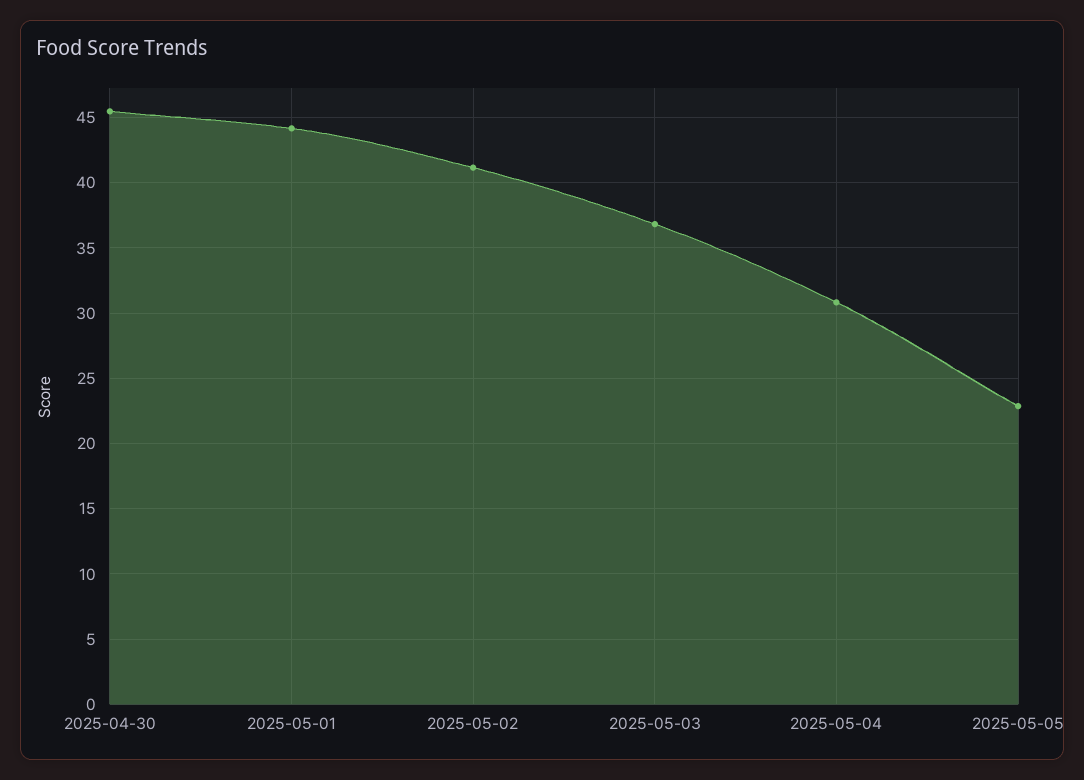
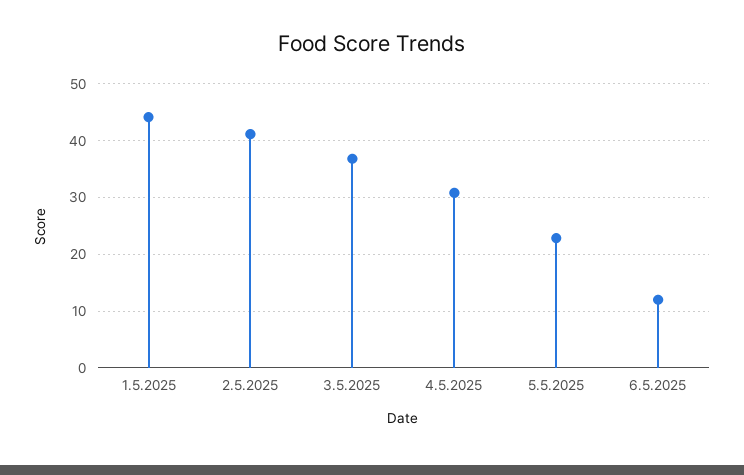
2025-04-30: 45.5 -> none
6.5.2025: none -> 12

